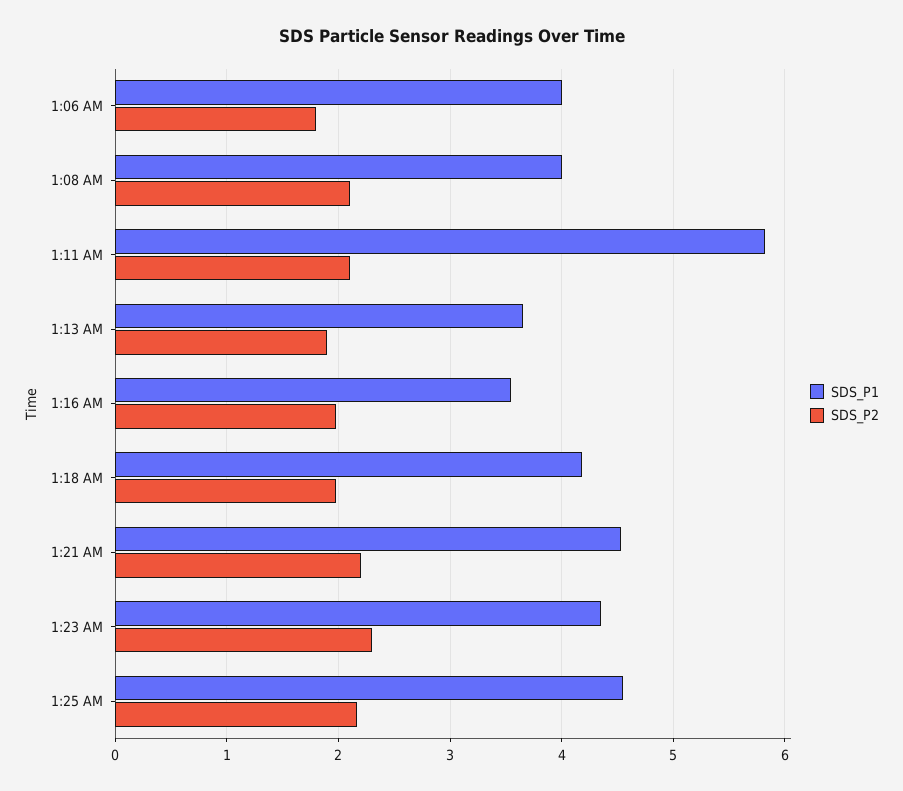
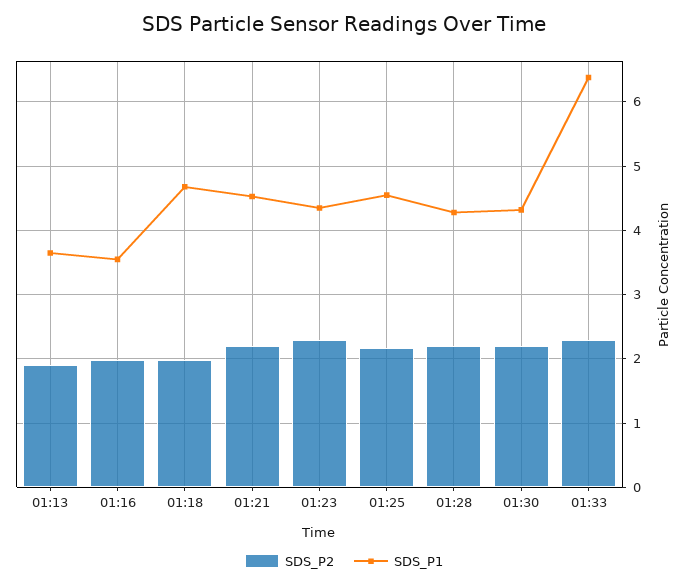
SDS_P1, 1:06 AM: 4 -> none
SDS_P2, 1:06 AM: 1.8 -> none
SDS_P1, 1:08 AM: 4 -> none
SDS_P2, 1:08 AM: 2.1 -> none
SDS_P1, 1:11 AM: 5.8 -> none
SDS_P2, 1:11 AM: 2.1 -> none
SDS_P1, 1:18 AM: 4.2 -> 4.7
SDS_P2, 01:28: none -> 2.2
SDS_P1, 01:28: none -> 4.3
SDS_P2, 01:30: none -> 2.2
SDS_P1, 01:30: none -> 4.3
SDS_P2, 01:33: none -> 2.3
SDS_P1, 01:33: none -> 6.4

